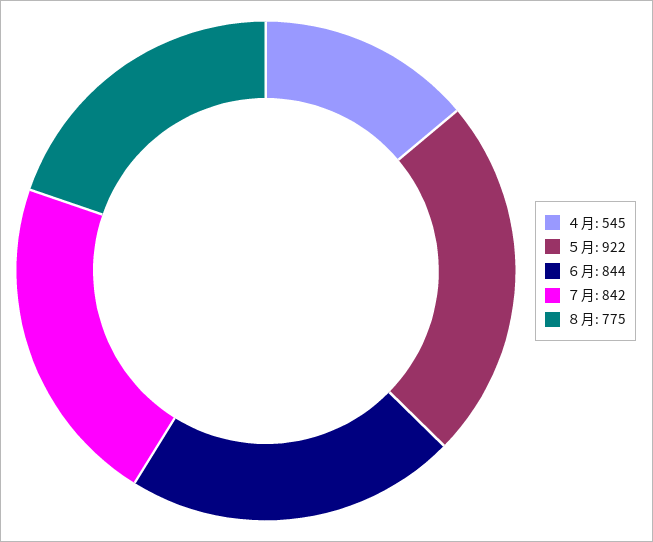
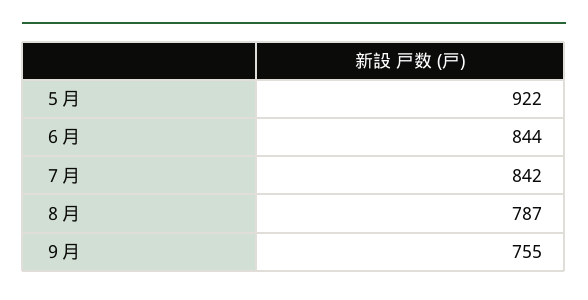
４月: 545 -> none
８月: 775 -> 787
９月: none -> 755

